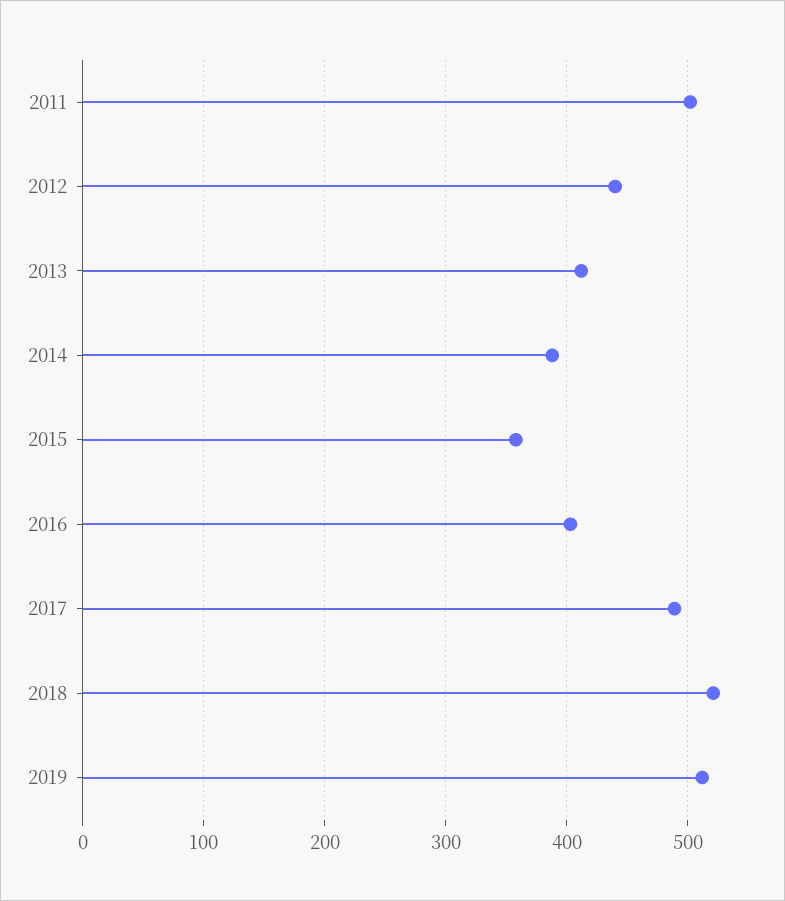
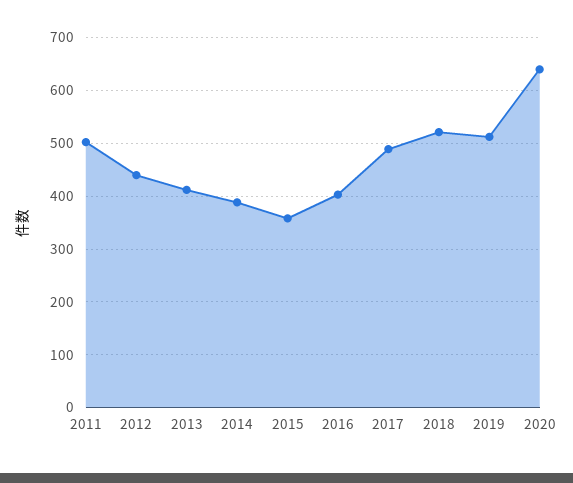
2020: none -> 640

